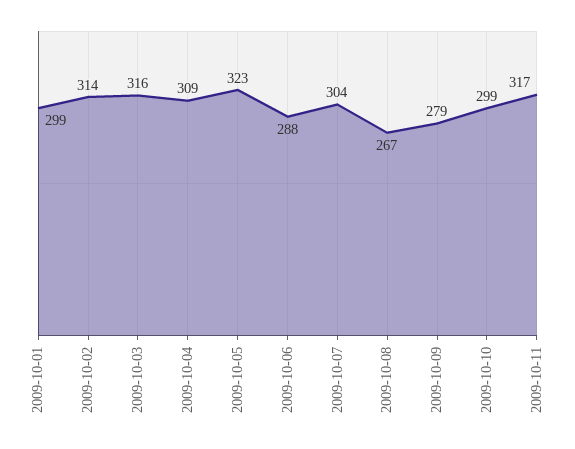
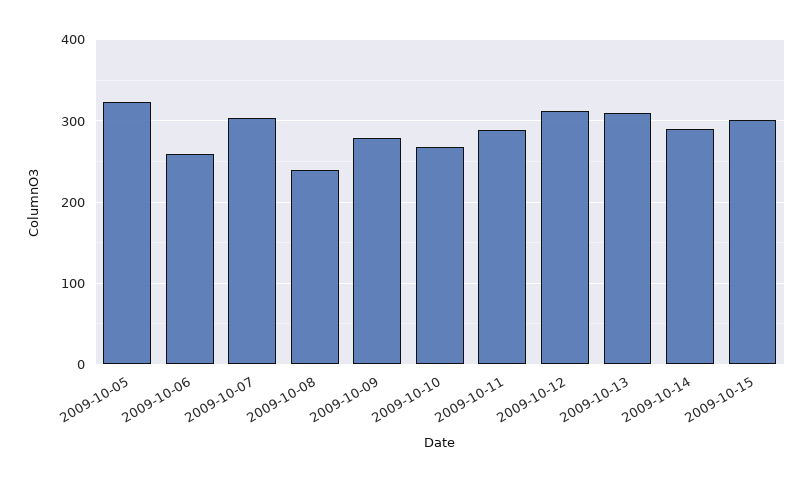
2009-10-01: 299 -> none
2009-10-02: 314 -> none
2009-10-03: 316 -> none
2009-10-04: 309 -> none
2009-10-06: 288 -> 260
2009-10-08: 267 -> 240
2009-10-10: 299 -> 270
2009-10-11: 317 -> 290
2009-10-12: none -> 310
2009-10-13: none -> 310
2009-10-14: none -> 290
2009-10-15: none -> 300

